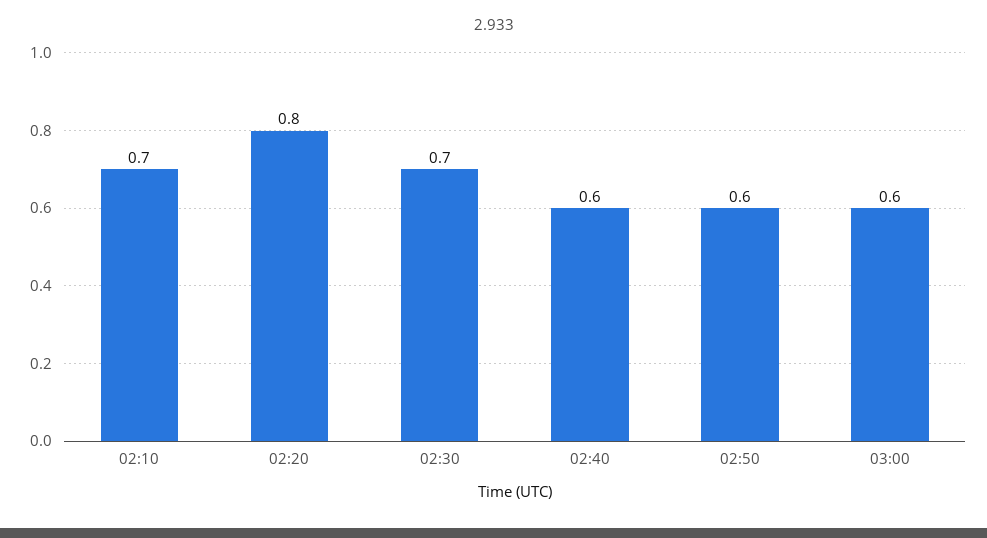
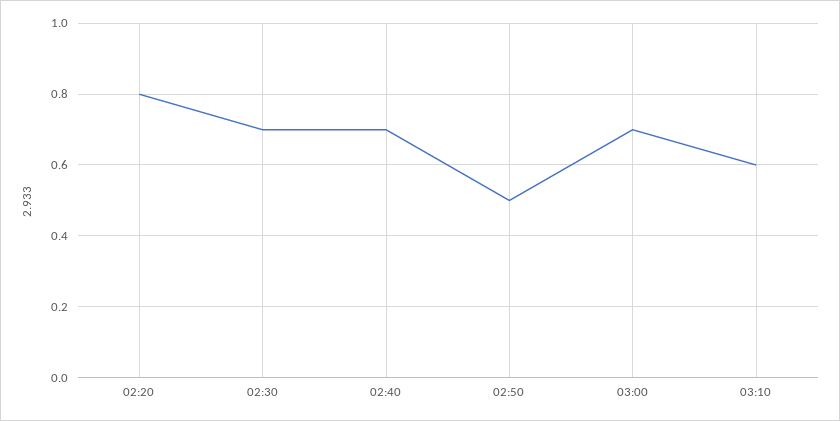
02:10: 0.7 -> none
02:40: 0.6 -> 0.7
02:50: 0.6 -> 0.5
03:00: 0.6 -> 0.7
03:10: none -> 0.6

